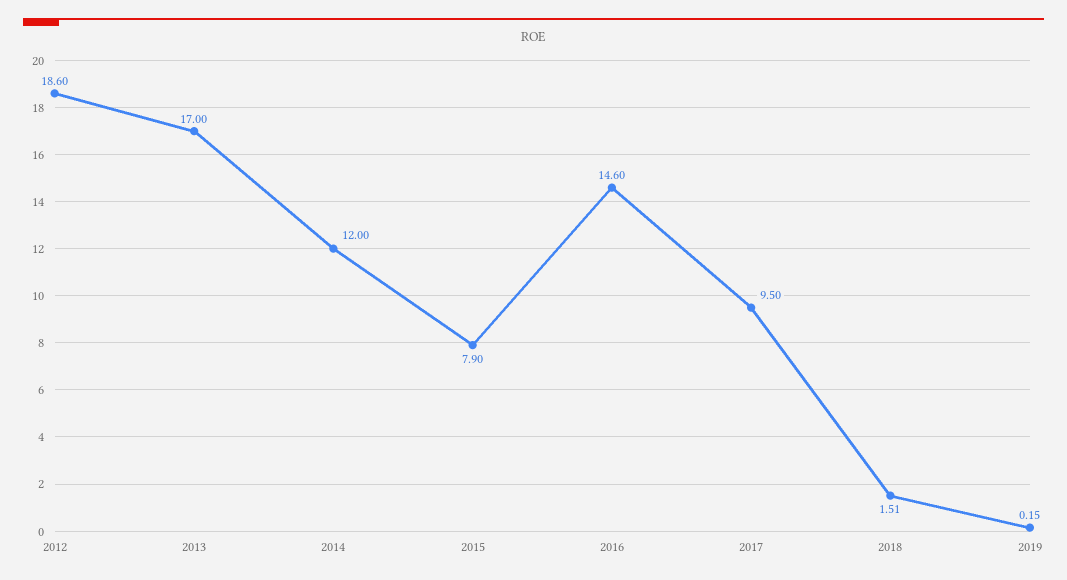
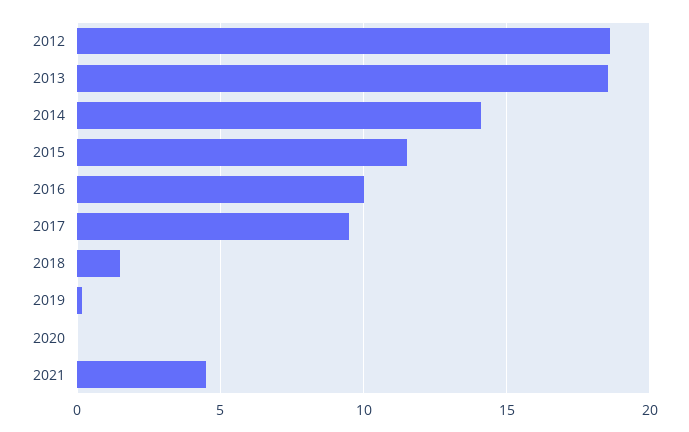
2013: 17 -> 18.5
2014: 12 -> 14
2015: 7.9 -> 11.5
2016: 14.6 -> 10
2020: none -> 0
2021: none -> 4.5

